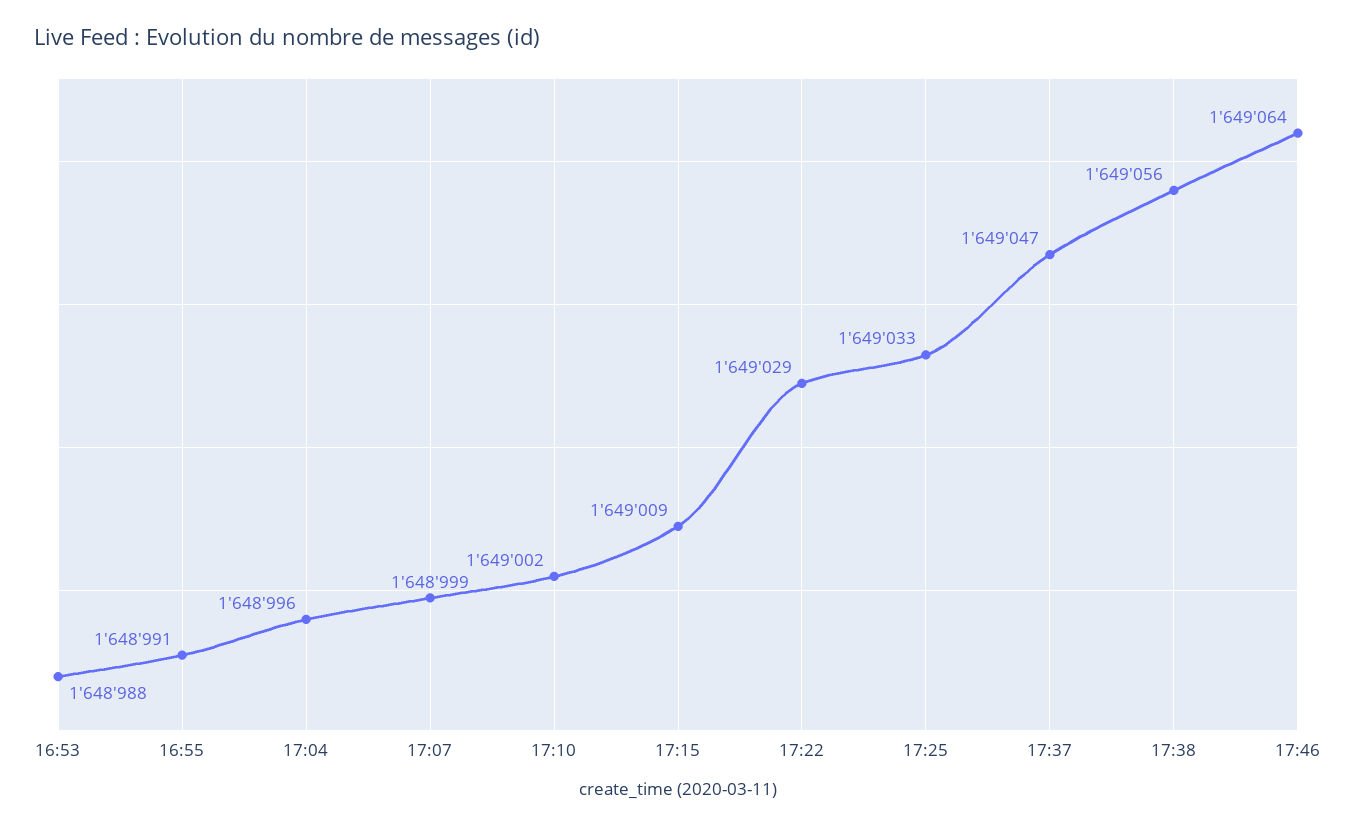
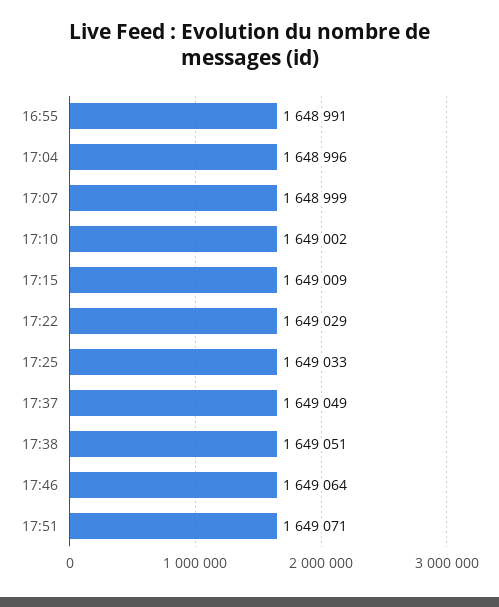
16:53: 1648988 -> none
17:37: 1649047 -> 1649049
17:38: 1649056 -> 1649051
17:51: none -> 1649071

